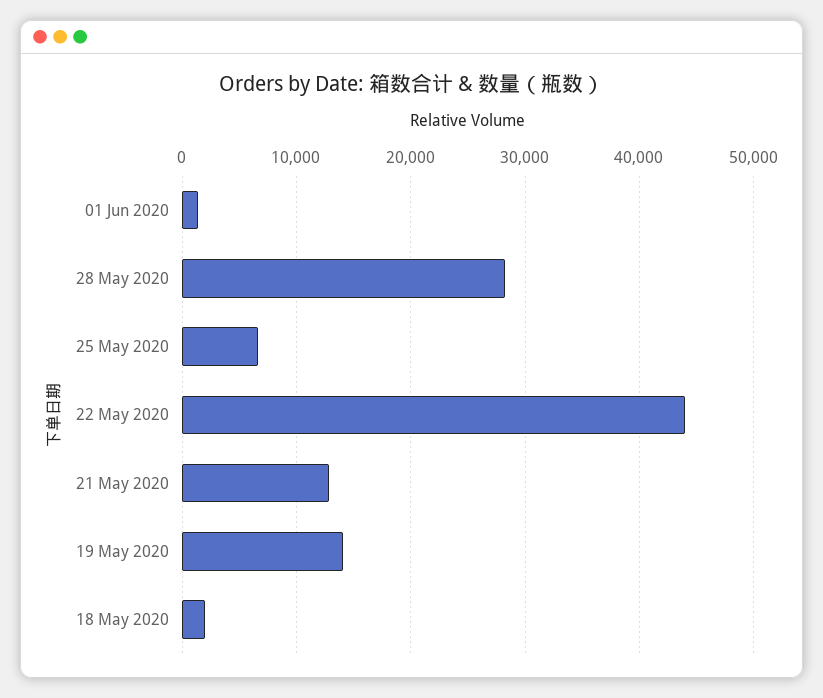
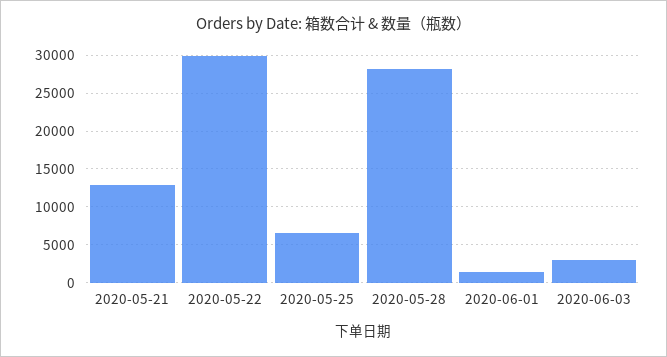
22 May 2020: 44000 -> 30000
19 May 2020: 14000 -> none
18 May 2020: 2000 -> none
2020-06-03: none -> 3000

